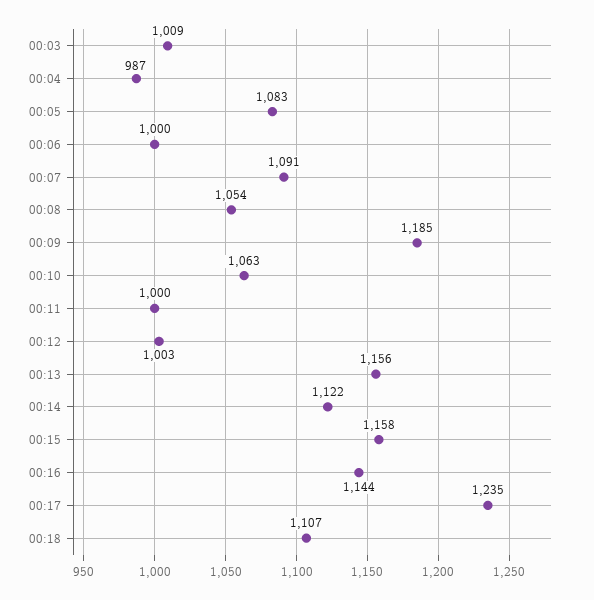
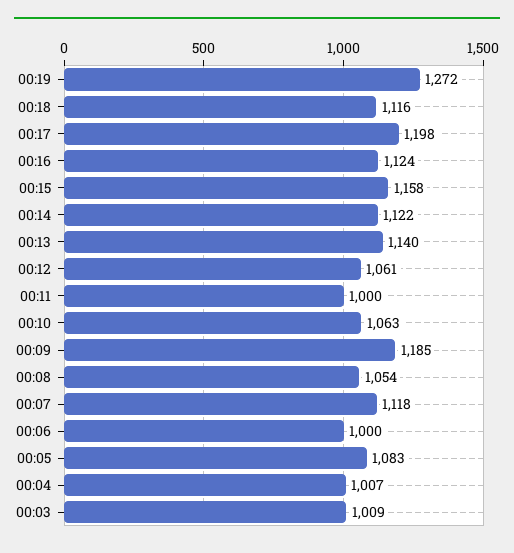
00:04: 987 -> 1007
00:07: 1091 -> 1118
00:12: 1003 -> 1061
00:13: 1156 -> 1140
00:16: 1144 -> 1124
00:17: 1235 -> 1198
00:18: 1107 -> 1116
00:19: none -> 1272

